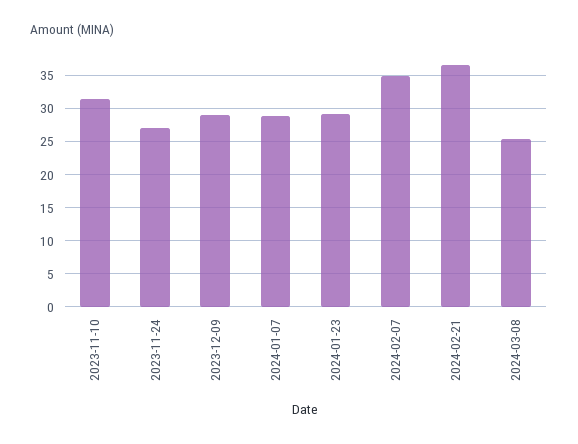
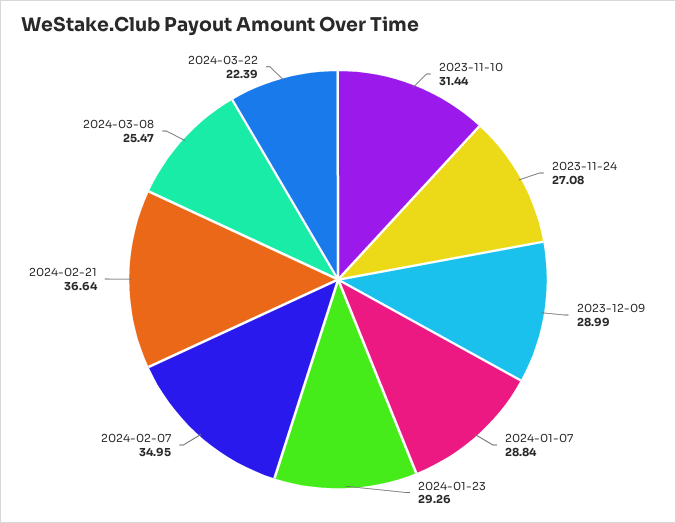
2024-03-22: none -> 22.39

